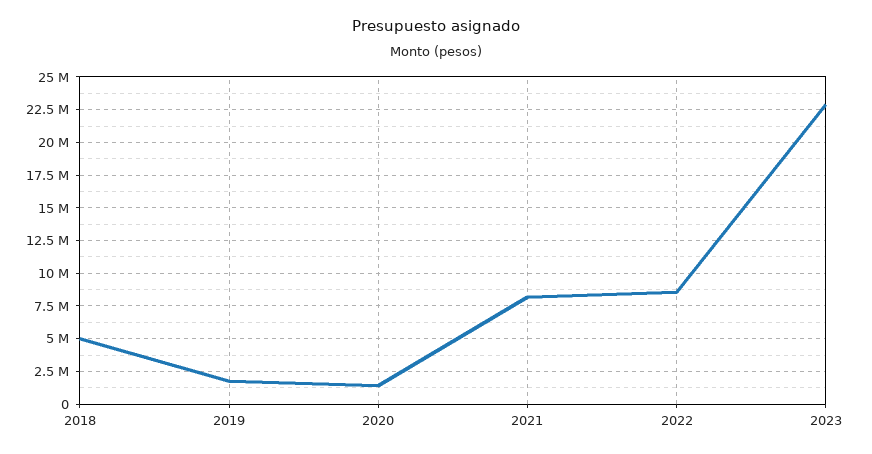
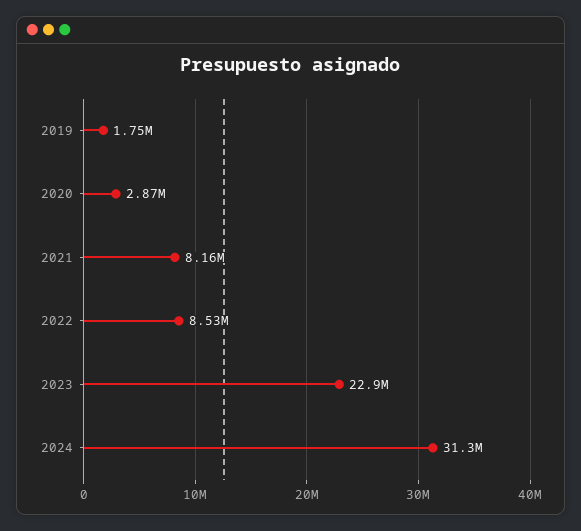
2018: 5000000 -> none
2020: 1500000 -> 2870000
2024: none -> 31300000

